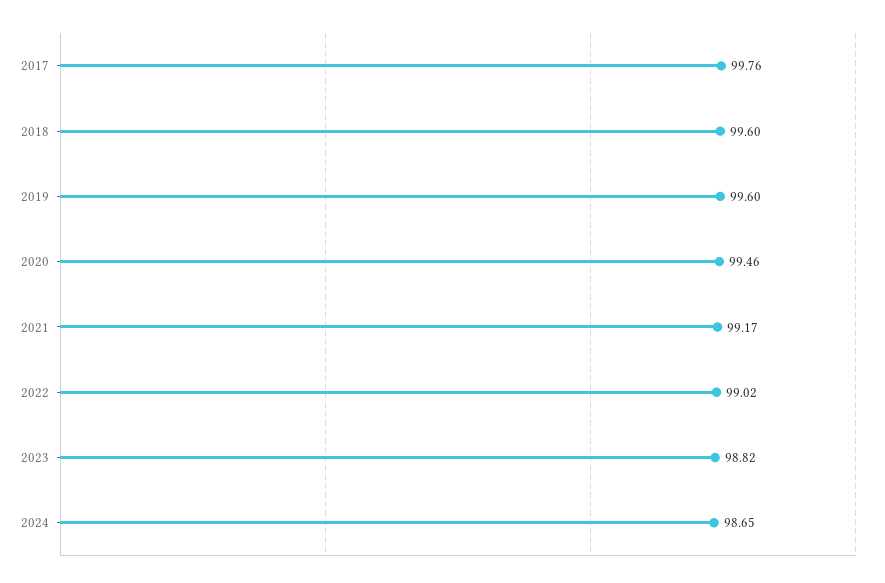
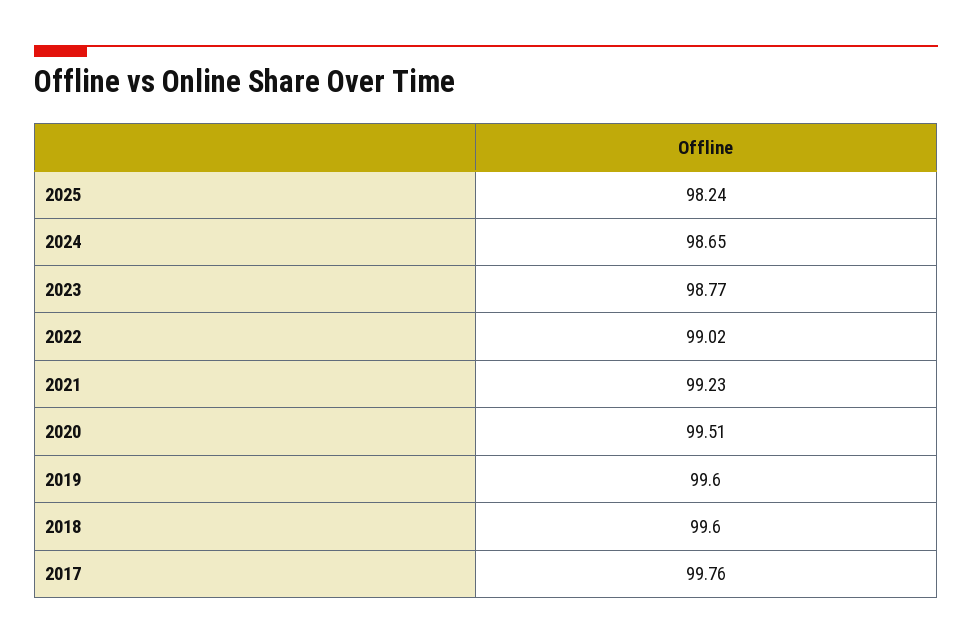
2020: 99.46 -> 99.51
2021: 99.17 -> 99.23
2023: 98.82 -> 98.77
2025: none -> 98.24

